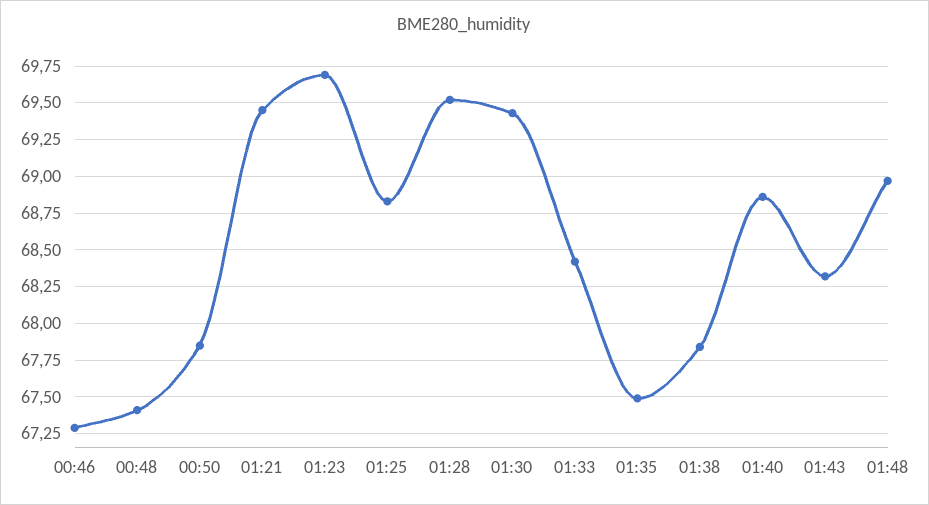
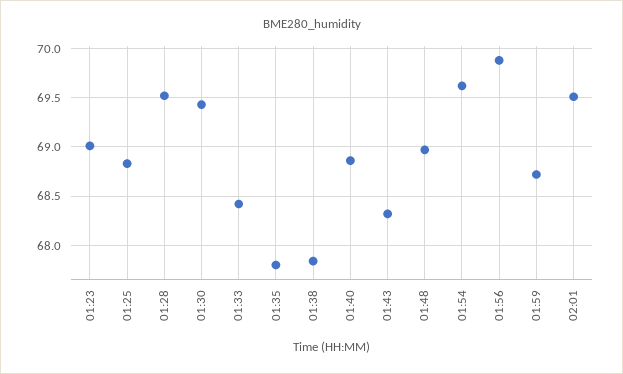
00:46: 67.3 -> none
00:48: 67.4 -> none
00:50: 67.85 -> none
01:21: 69.45 -> none
01:23: 69.7 -> 69
01:35: 67.5 -> 67.8
01:54: none -> 69.6
01:56: none -> 69.9
01:59: none -> 68.7
02:01: none -> 69.5

